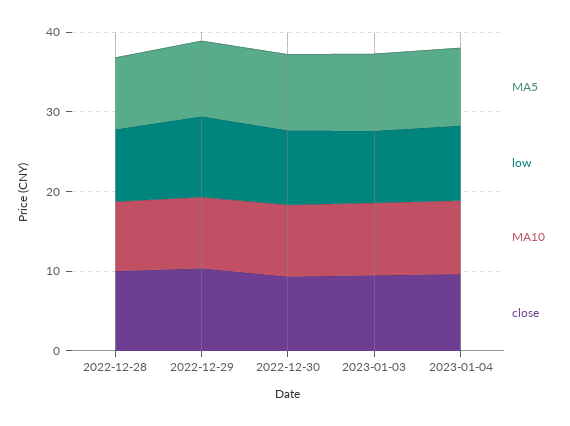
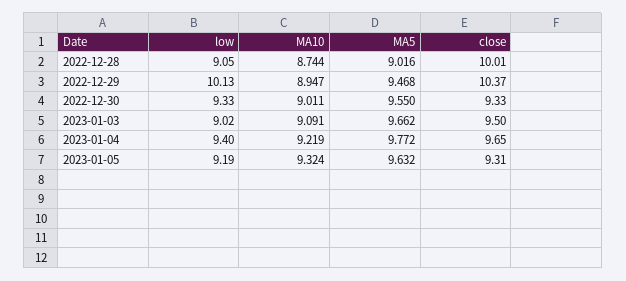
low, 2023-01-05: none -> 9.19
MA10, 2023-01-05: none -> 9.324
MA5, 2023-01-05: none -> 9.632
close, 2023-01-05: none -> 9.31

